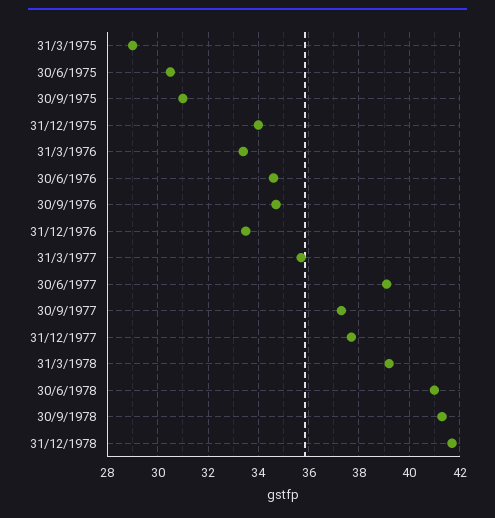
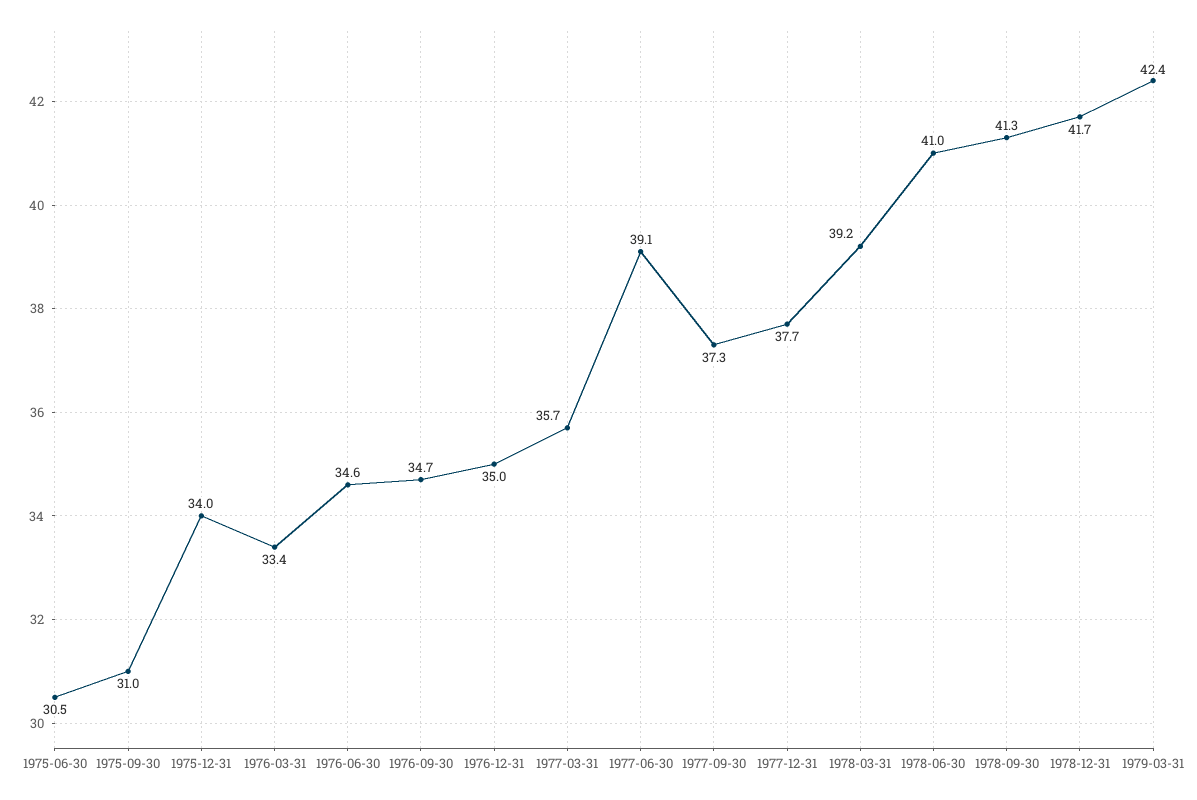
31/3/1975: 29 -> none
31/12/1976: 33.5 -> 35
1979-03-31: none -> 42.4

